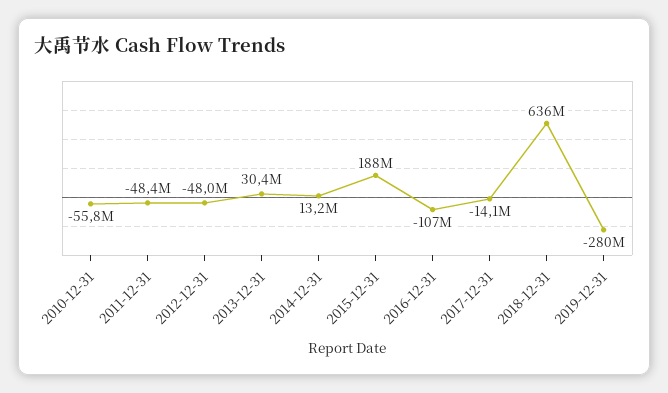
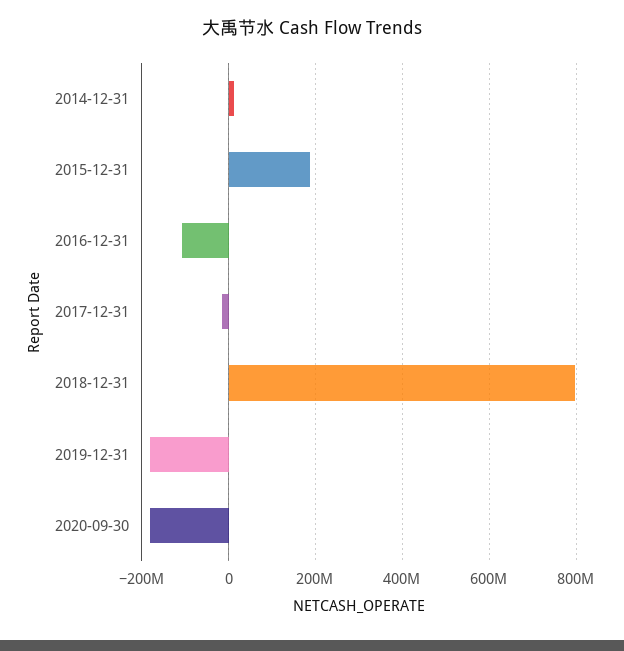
2010-12-31: -55800000 -> none
2011-12-31: -48400000 -> none
2012-12-31: -48000000 -> none
2013-12-31: 30400000 -> none
2018-12-31: 636000000 -> 800000000
2019-12-31: -280000000 -> -180000000
2020-09-30: none -> -180000000

